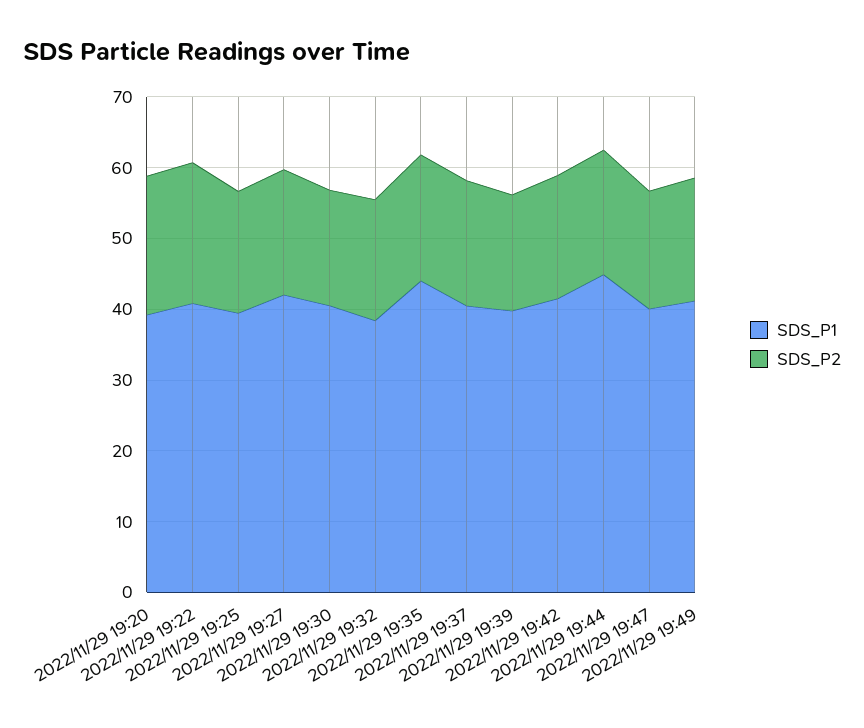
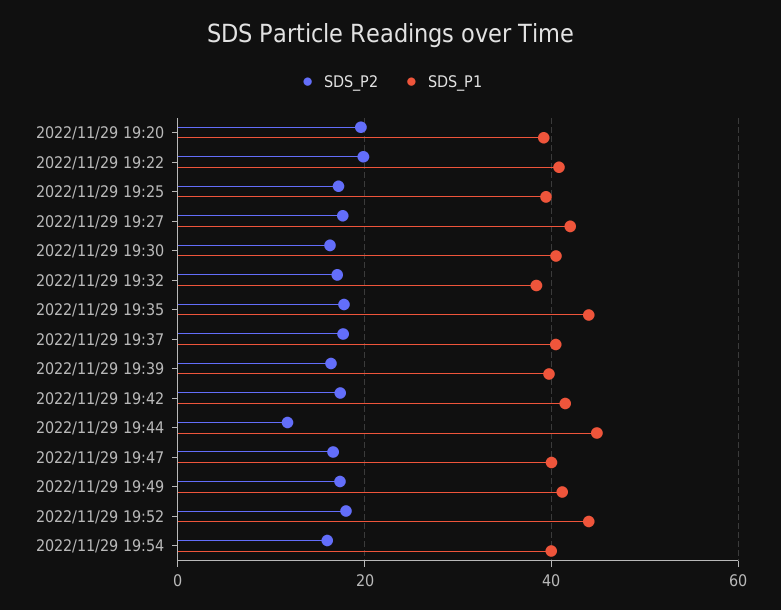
SDS_P2, 2022/11/29 19:44: 18 -> 12
SDS_P2, 2022/11/29 19:52: none -> 18
SDS_P1, 2022/11/29 19:52: none -> 44
SDS_P2, 2022/11/29 19:54: none -> 16
SDS_P1, 2022/11/29 19:54: none -> 40

